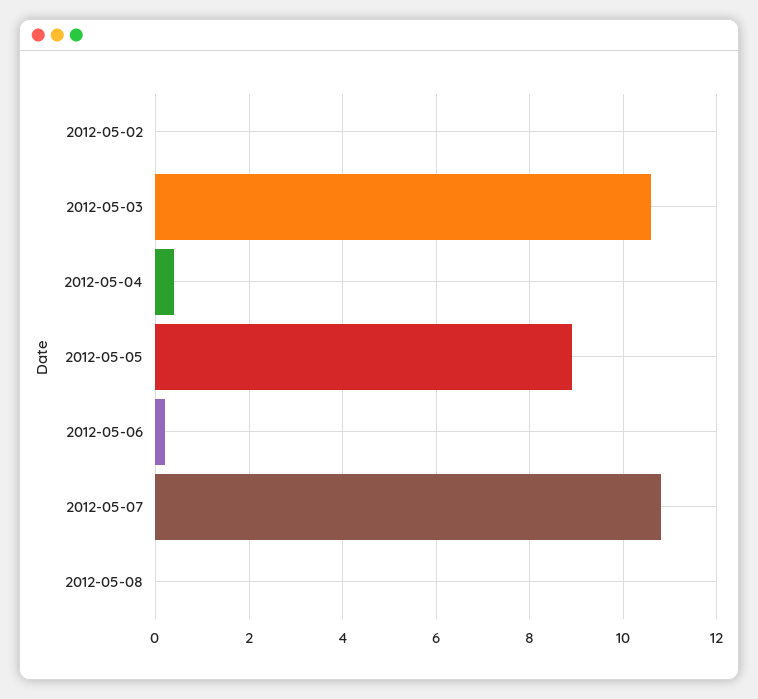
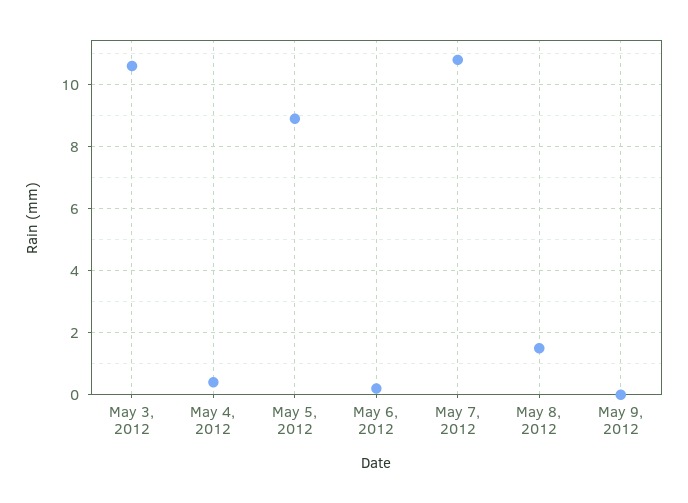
2012-05-02: 0 -> none
2012-05-08: 0 -> 1.5
May 9, 2012: none -> 0

